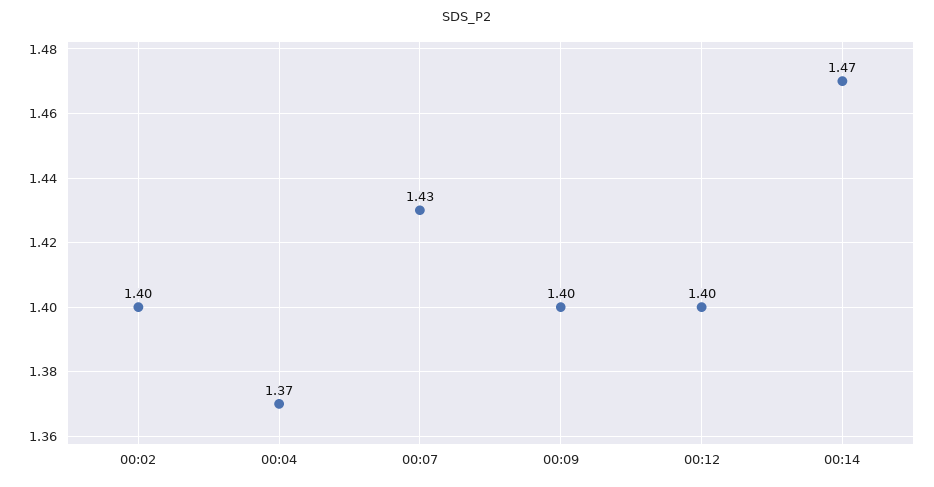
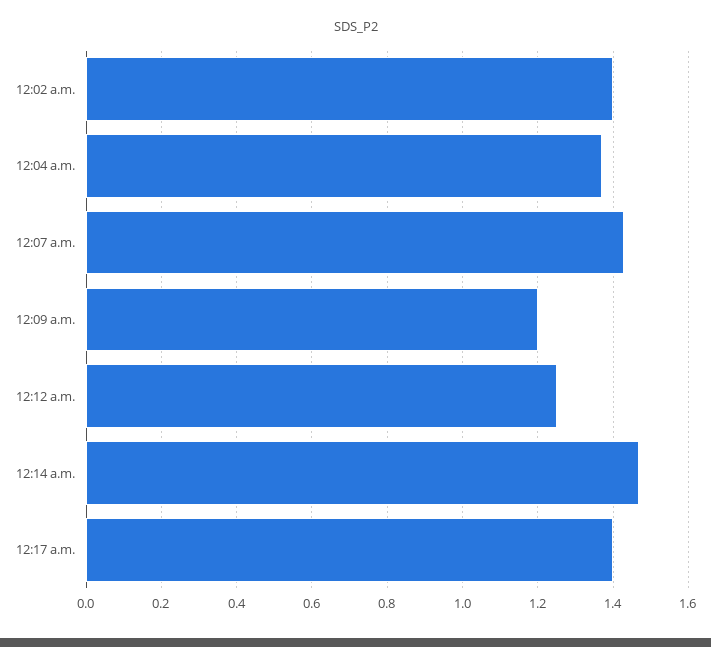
00:09: 1.4 -> 1.2
00:12: 1.4 -> 1.25
12:17 a.m.: none -> 1.4

